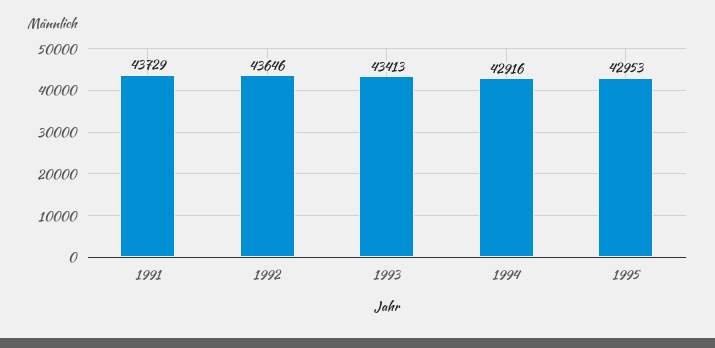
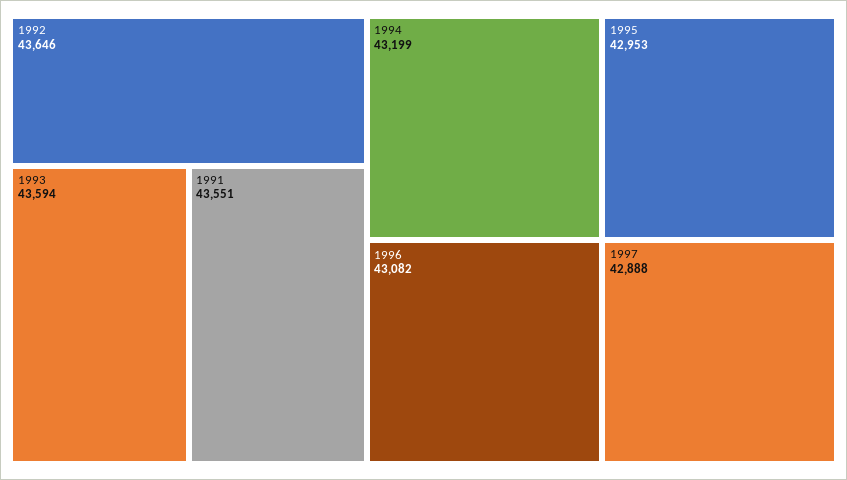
1991: 43729 -> 43551
1993: 43413 -> 43594
1994: 42916 -> 43199
1996: none -> 43082
1997: none -> 42888

